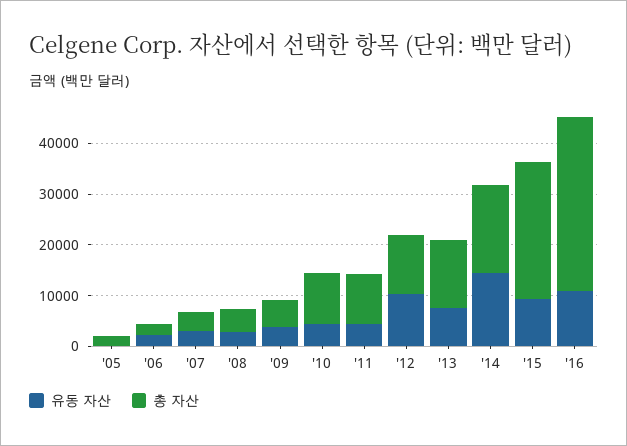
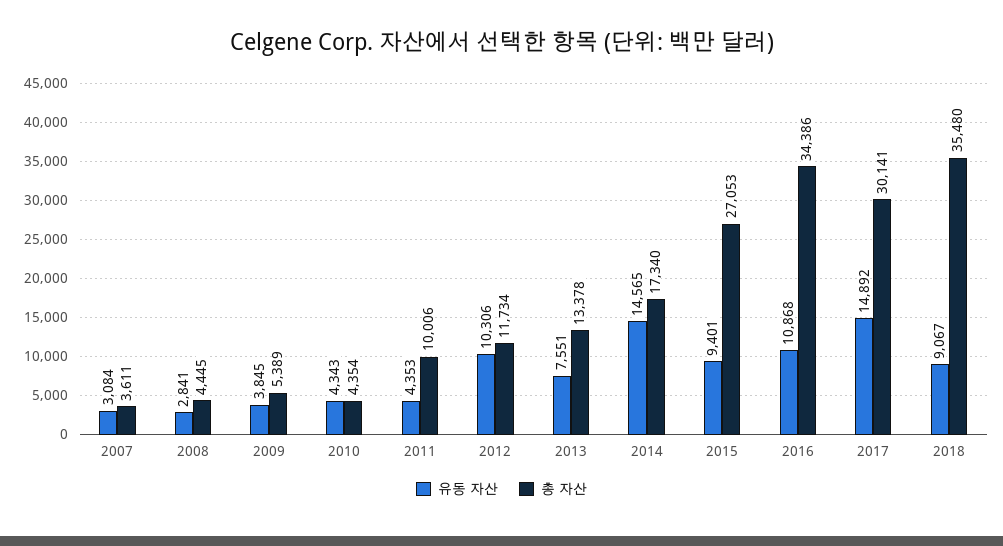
유동 자산, '05: 0 -> none
총 자산, '05: 2000 -> none
유동 자산, '06: 2000 -> none
총 자산, '06: 2000 -> none
총 자산, '10: 10000 -> 4354
유동 자산, 2017: none -> 14892
총 자산, 2017: none -> 30141
유동 자산, 2018: none -> 9067
총 자산, 2018: none -> 35480

